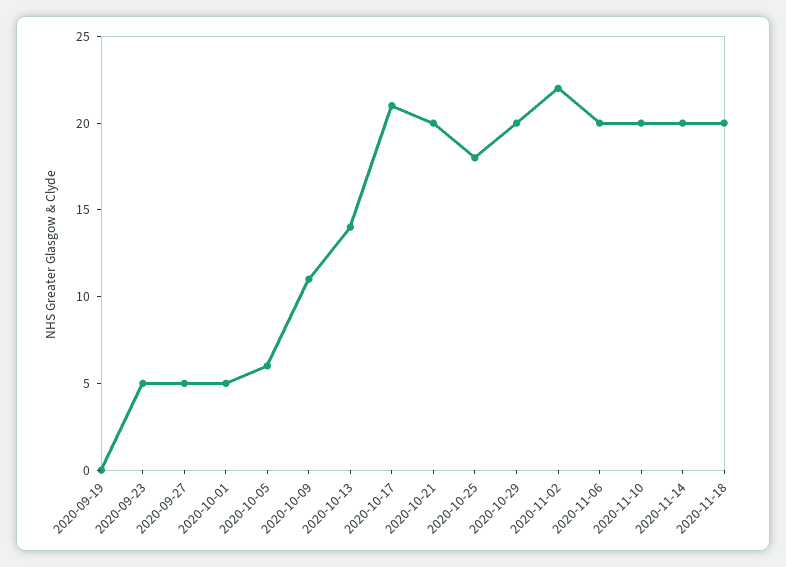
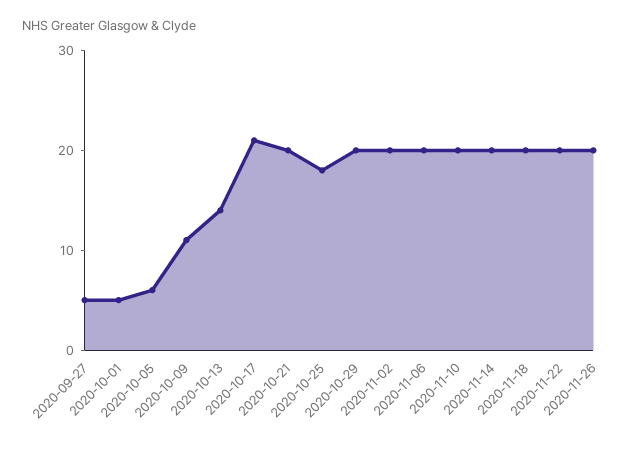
2020-09-19: 0 -> none
2020-09-23: 5 -> none
2020-11-02: 22 -> 20
2020-11-22: none -> 20
2020-11-26: none -> 20

